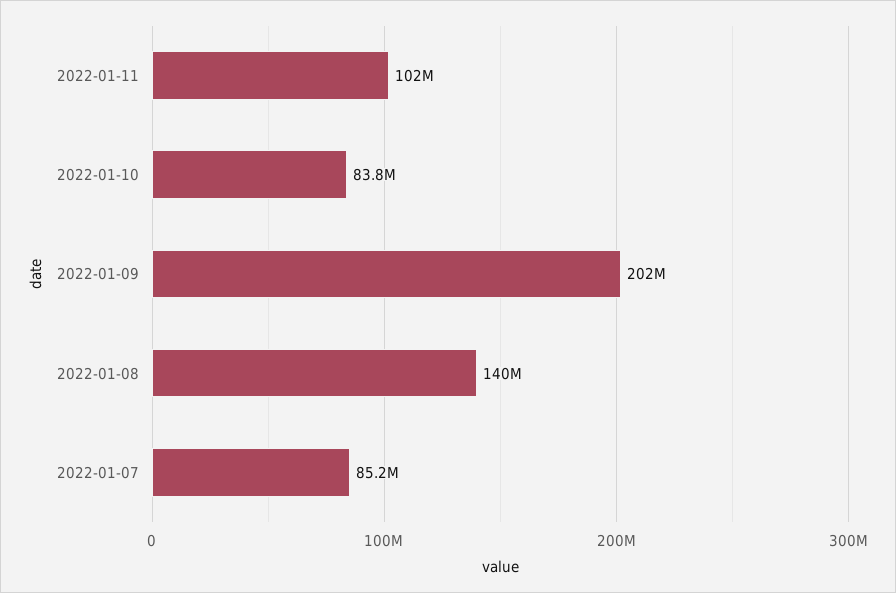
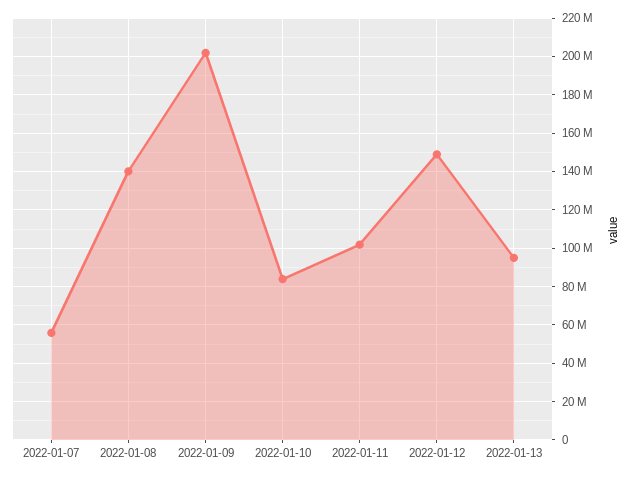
2022-01-07: 85200000 -> 55000000
2022-01-12: none -> 150000000
2022-01-13: none -> 95000000

